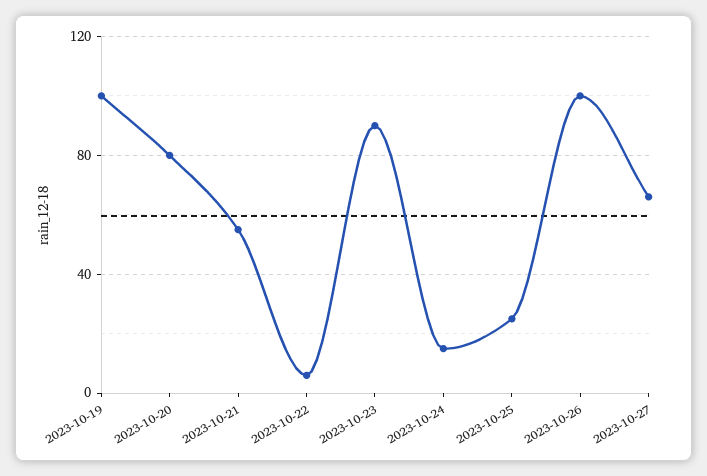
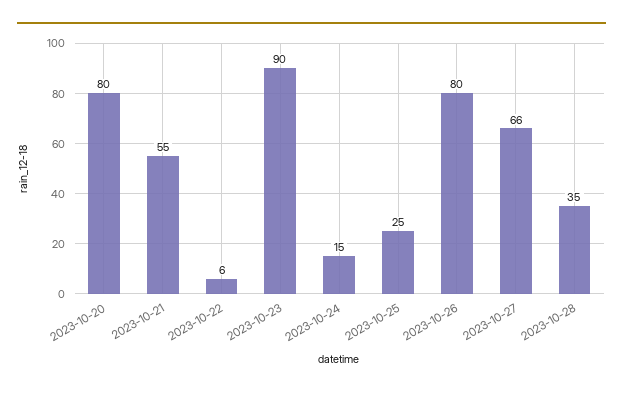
2023-10-19: 100 -> none
2023-10-26: 100 -> 80
2023-10-28: none -> 35

